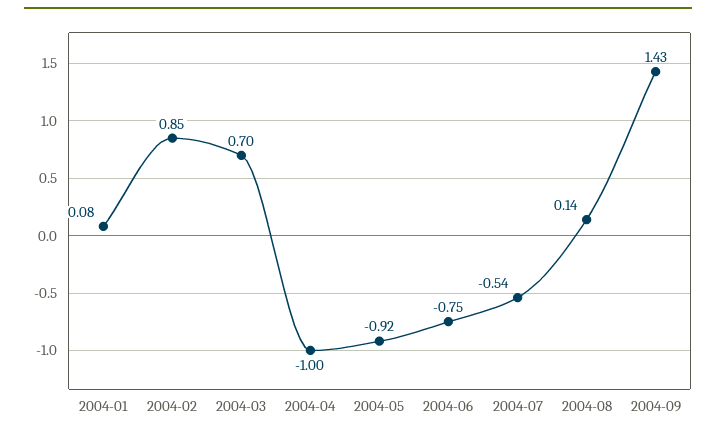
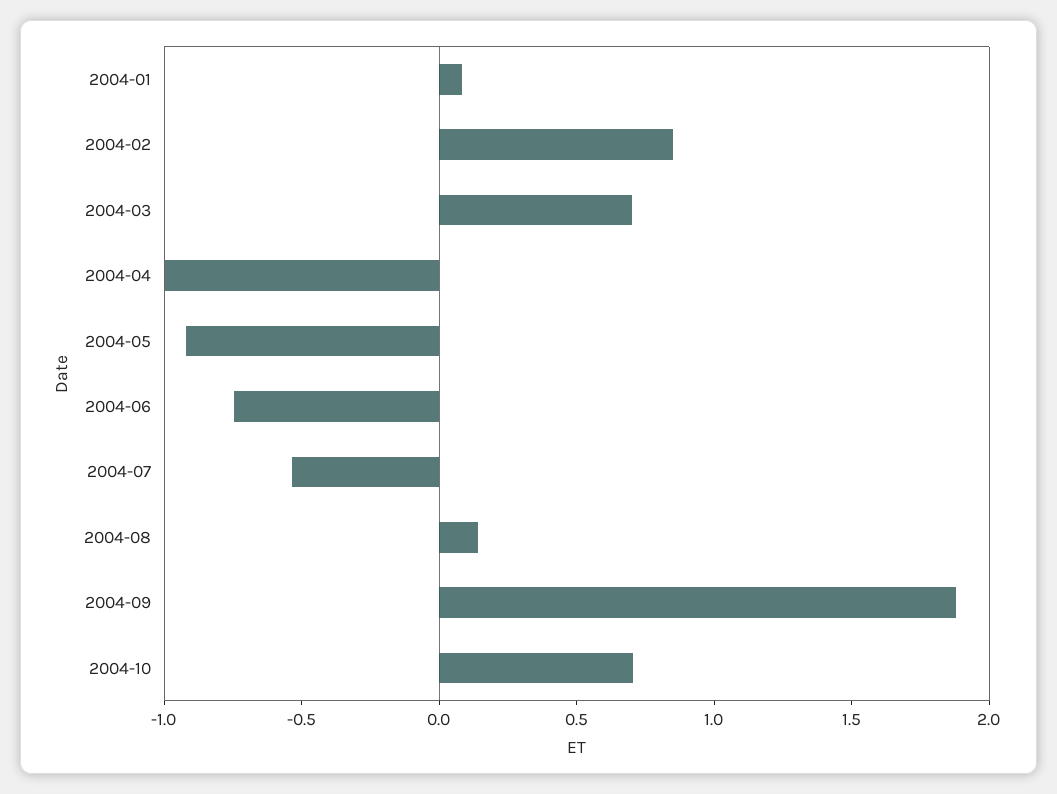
2004-09: 1.43 -> 1.9
2004-10: none -> 0.7

